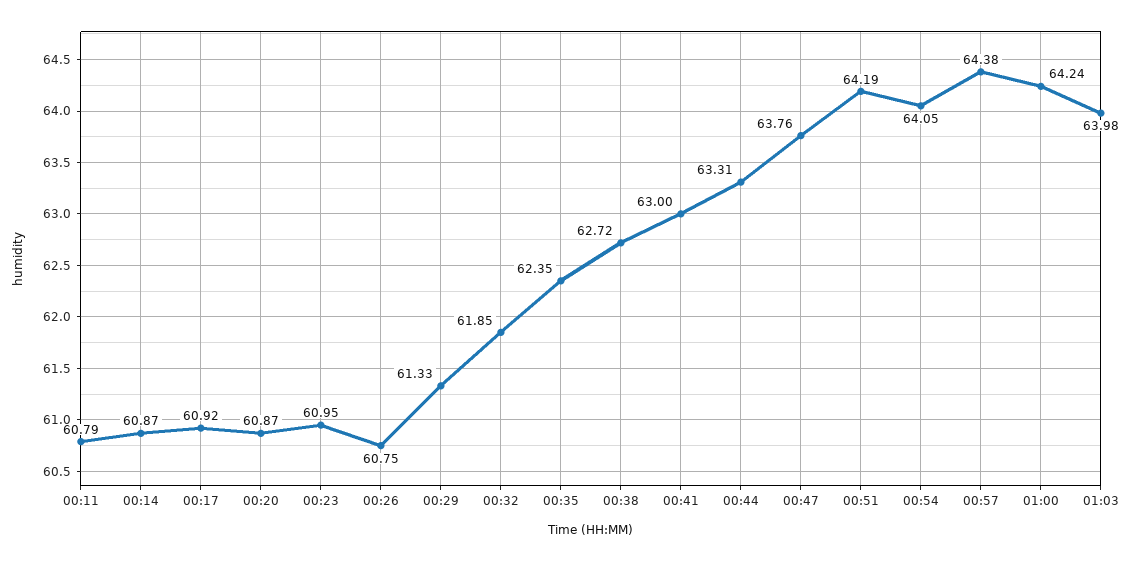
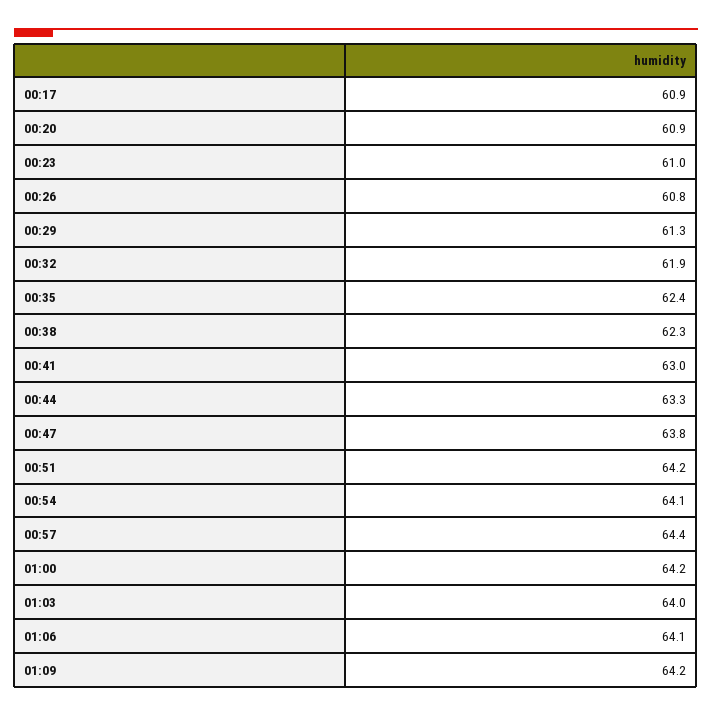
00:11: 60.79 -> none
00:14: 60.87 -> none
00:38: 62.72 -> 62.3
01:06: none -> 64.1
01:09: none -> 64.2

